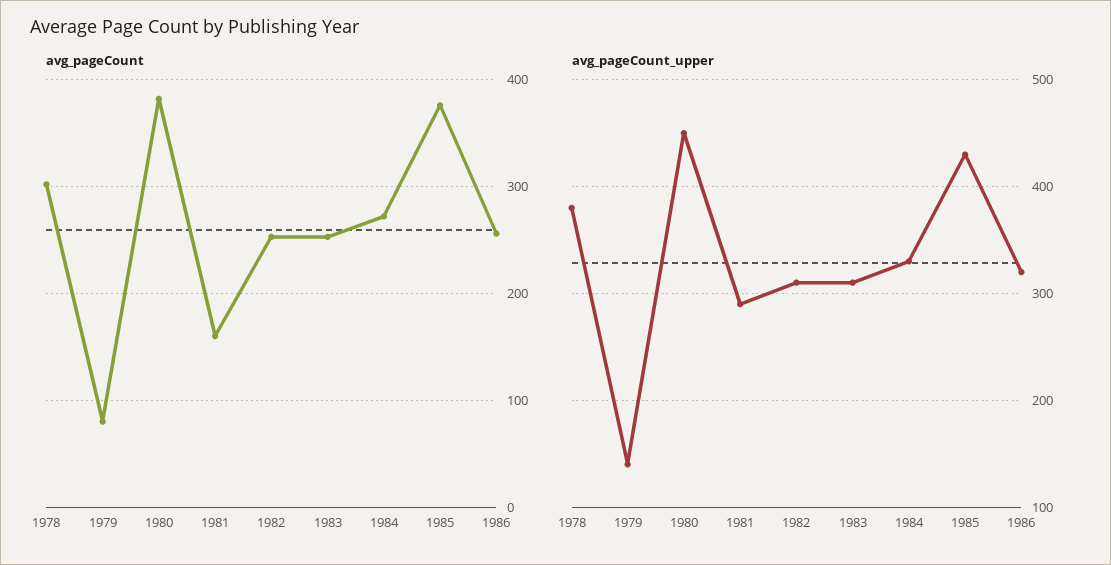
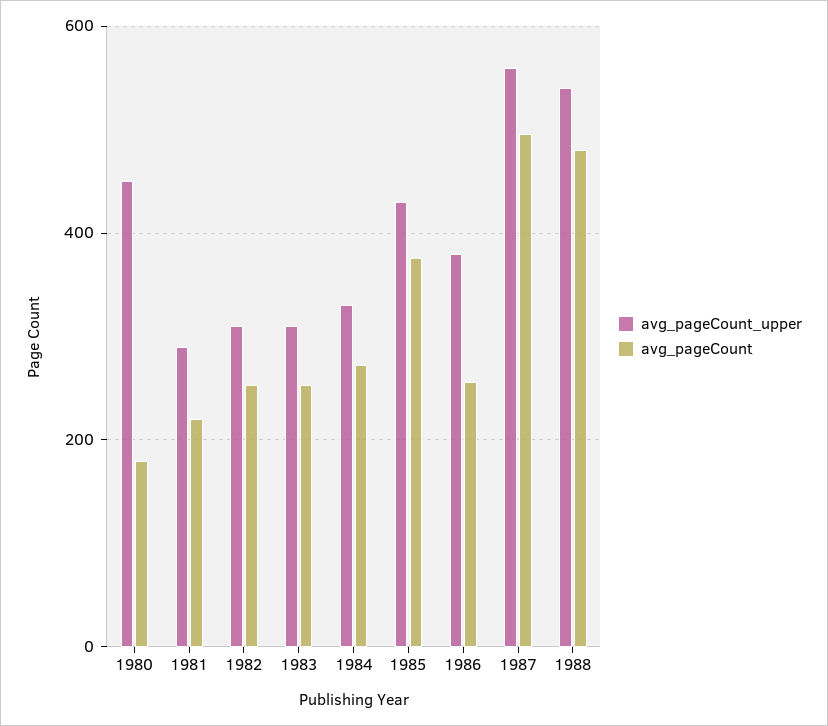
avg_pageCount, 1978: 300 -> none
avg_pageCount, 1979: 80 -> none
avg_pageCount, 1980: 380 -> 180
avg_pageCount, 1981: 160 -> 220
avg_pageCount_upper, 1978: 380 -> none
avg_pageCount_upper, 1979: 140 -> none
avg_pageCount_upper, 1986: 320 -> 380
avg_pageCount_upper, 1987: none -> 560
avg_pageCount, 1987: none -> 500
avg_pageCount_upper, 1988: none -> 540
avg_pageCount, 1988: none -> 480

